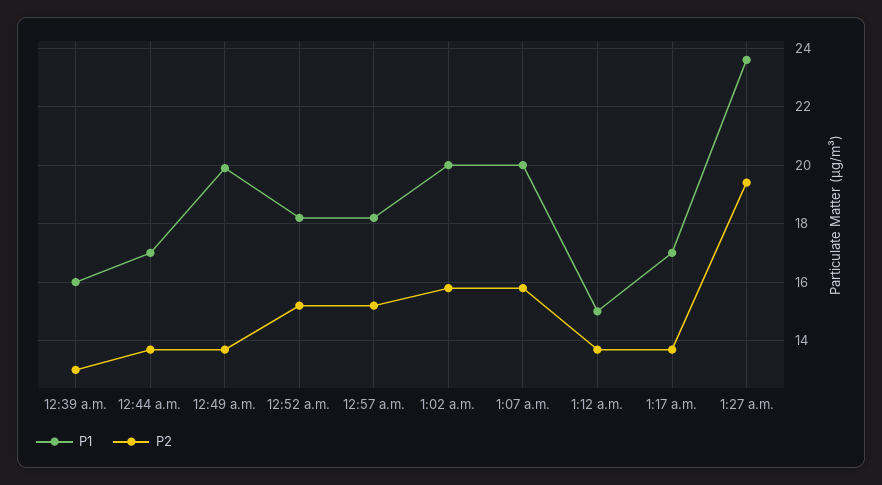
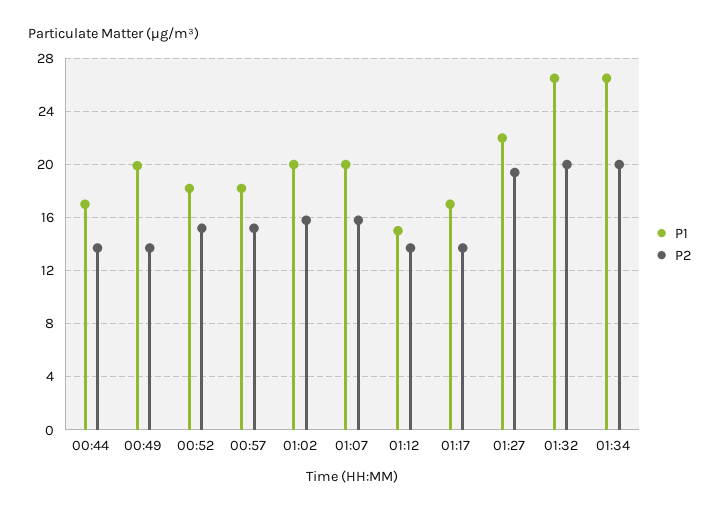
P1, 12:39 a.m.: 16 -> none
P2, 12:39 a.m.: 13 -> none
P1, 1:27 a.m.: 23.5 -> 22
P1, 01:32: none -> 26.5
P2, 01:32: none -> 20
P1, 01:34: none -> 26.5
P2, 01:34: none -> 20

